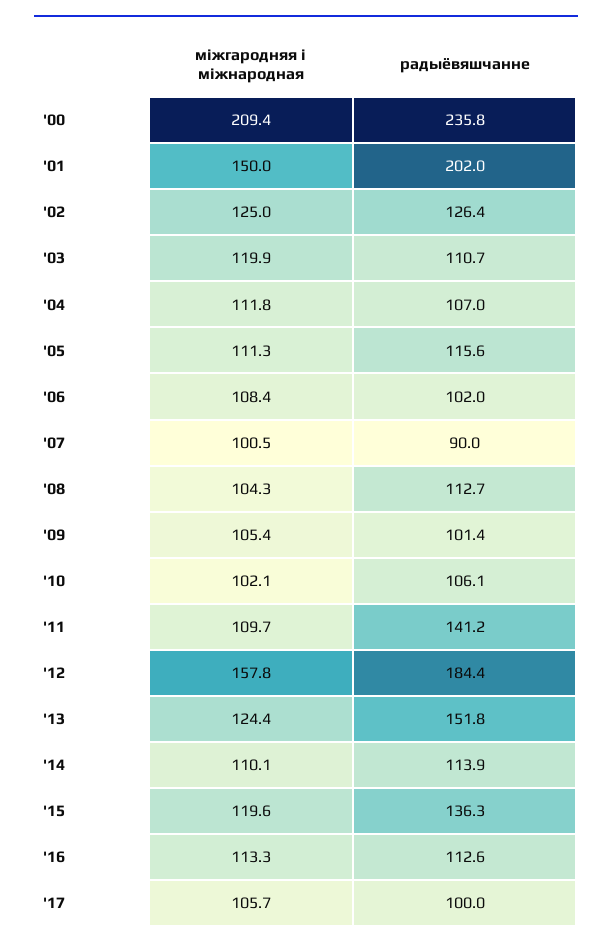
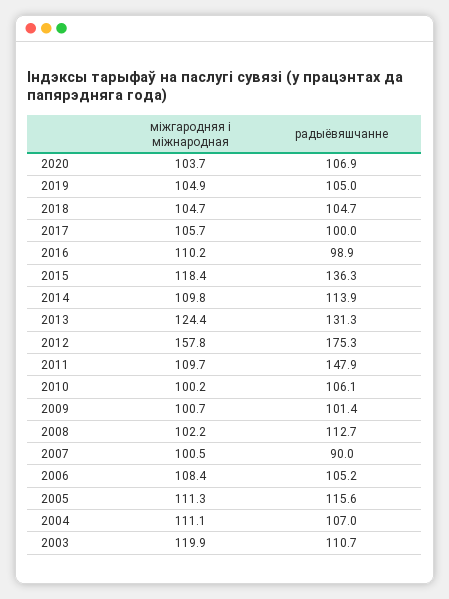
міжгародняя і міжнародная, '00: 209.4 -> none
радыёвяшчанне, '00: 235.8 -> none
міжгародняя і міжнародная, '01: 150 -> none
радыёвяшчанне, '01: 202 -> none
міжгародняя і міжнародная, '02: 125 -> none
радыёвяшчанне, '02: 126.4 -> none
міжгародняя і міжнародная, '04: 111.8 -> 111.1
радыёвяшчанне, '06: 102 -> 105.2
міжгародняя і міжнародная, '08: 104.3 -> 102.2
міжгародняя і міжнародная, '09: 105.4 -> 100.7
міжгародняя і міжнародная, '10: 102.1 -> 100.2
радыёвяшчанне, '11: 141.2 -> 147.9
радыёвяшчанне, '12: 184.4 -> 175.3
радыёвяшчанне, '13: 151.8 -> 131.3
міжгародняя і міжнародная, '14: 110.1 -> 109.8
міжгародняя і міжнародная, '15: 119.6 -> 118.4
міжгародняя і міжнародная, '16: 113.3 -> 110.2
радыёвяшчанне, '16: 112.6 -> 98.9
міжгародняя і міжнародная, 2020: none -> 103.7
радыёвяшчанне, 2020: none -> 106.9
міжгародняя і міжнародная, 2019: none -> 104.9
радыёвяшчанне, 2019: none -> 105
міжгародняя і міжнародная, 2018: none -> 104.7
радыёвяшчанне, 2018: none -> 104.7

